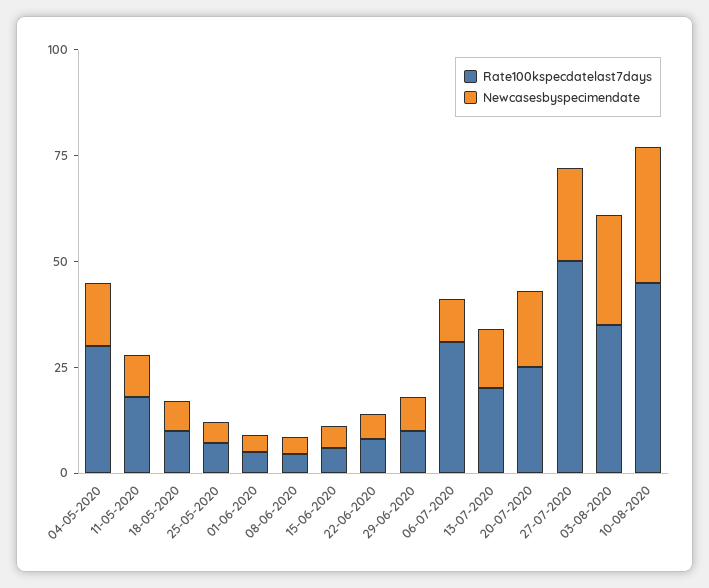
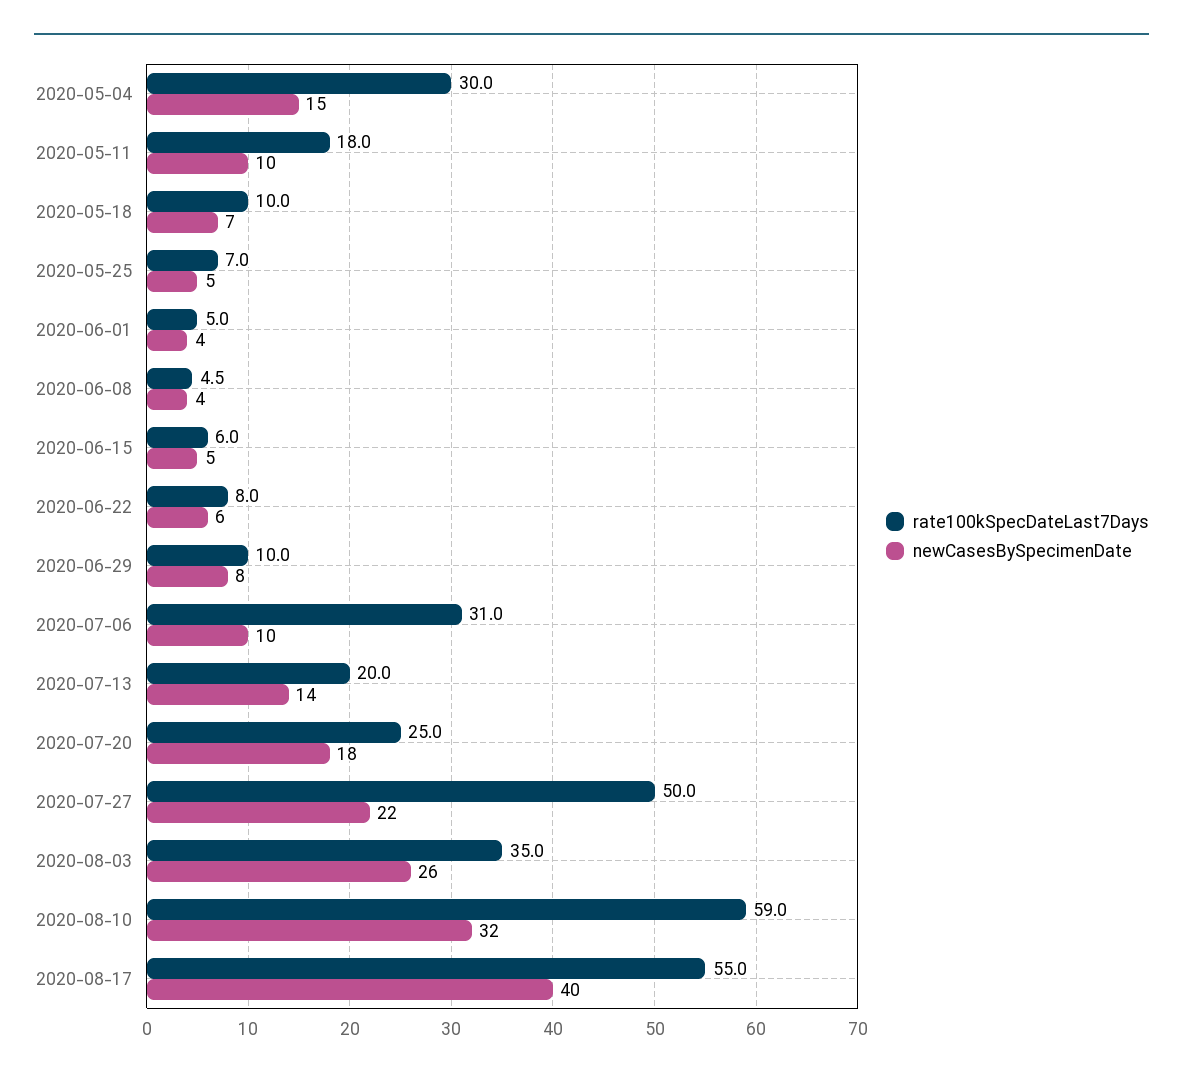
Rate100kspecdatelast7days, 10-08-2020: 45 -> 59
Rate100kspecdatelast7days, 2020-08-17: none -> 55
Newcasesbyspecimendate, 2020-08-17: none -> 40

